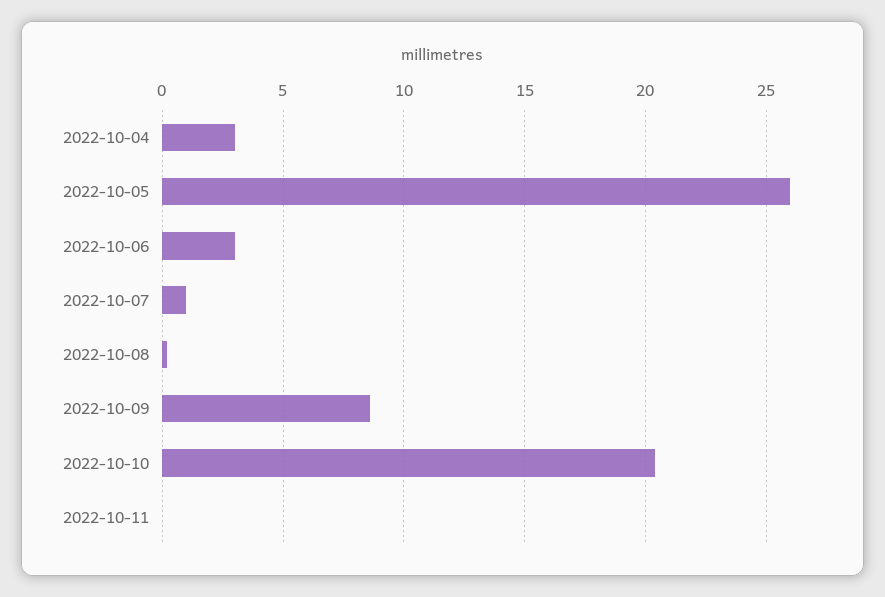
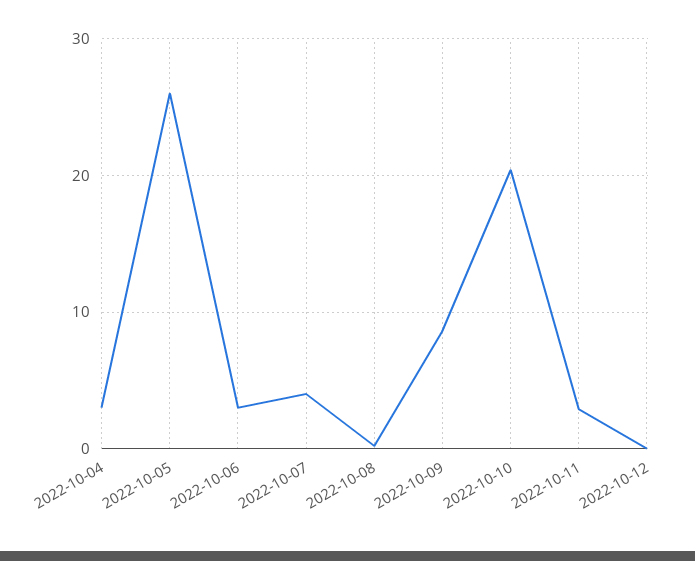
2022-10-07: 1 -> 4
2022-10-11: 0 -> 3
2022-10-12: none -> 0

